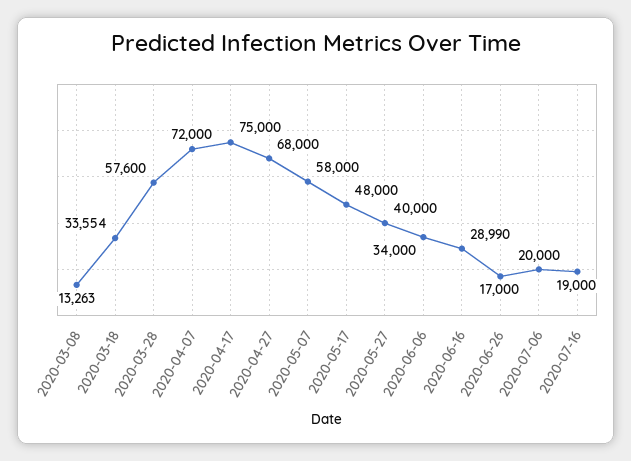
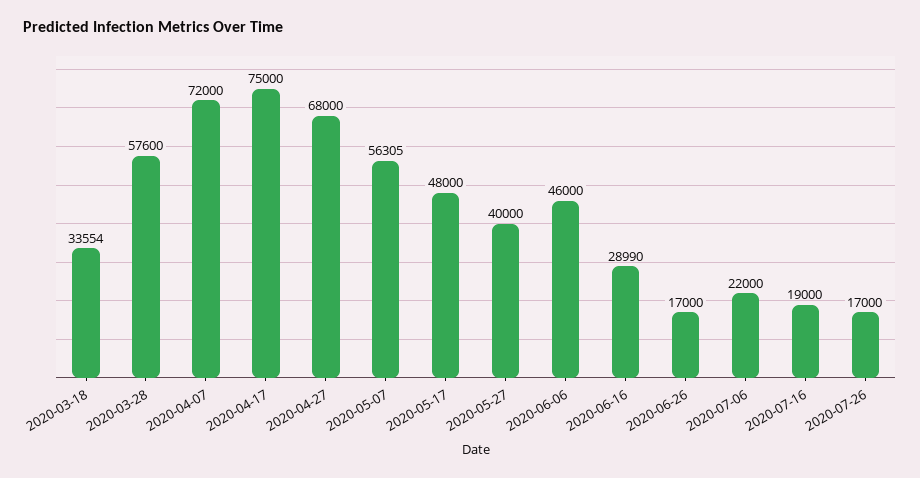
2020-03-08: 13263 -> none
2020-05-07: 58000 -> 56305
2020-06-06: 34000 -> 46000
2020-07-06: 20000 -> 22000
2020-07-26: none -> 17000

